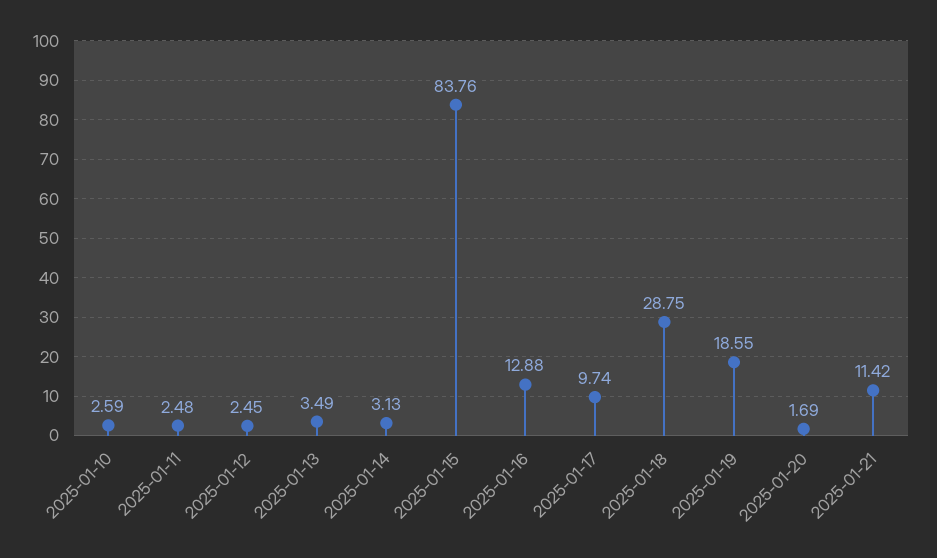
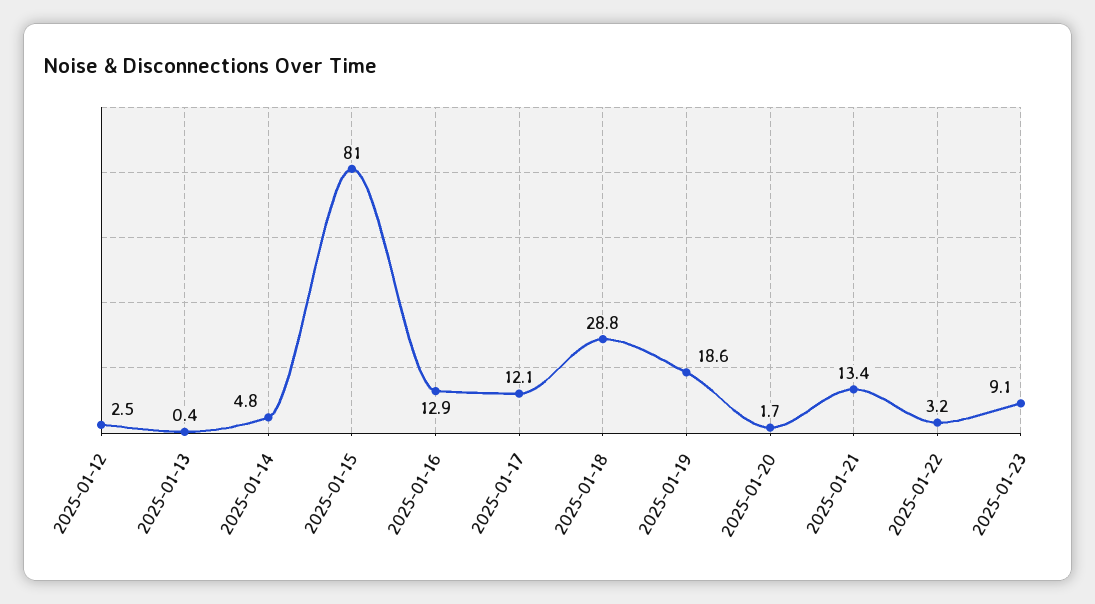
2025-01-10: 2.59 -> none
2025-01-11: 2.48 -> none
2025-01-13: 3.49 -> 0.4
2025-01-14: 3.13 -> 4.8
2025-01-15: 83.76 -> 81
2025-01-17: 9.74 -> 12.1
2025-01-21: 11.42 -> 13.4
2025-01-22: none -> 3.2
2025-01-23: none -> 9.1

